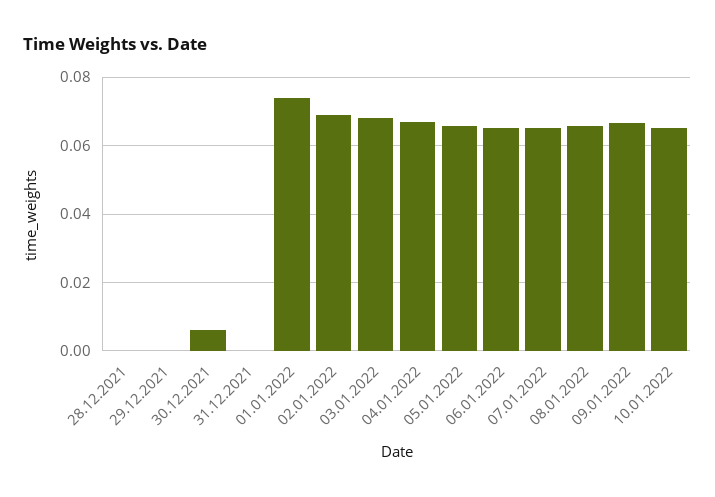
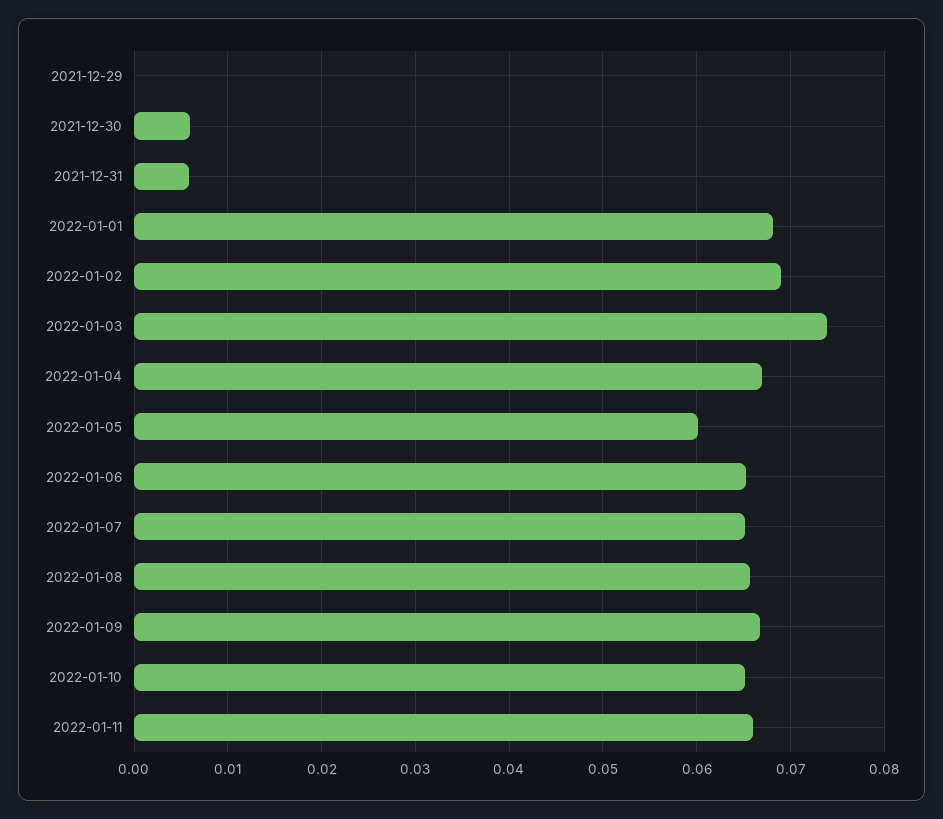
28.12.2021: 0 -> none
31.12.2021: 0 -> 0.006
01.01.2022: 0.074 -> 0.068
03.01.2022: 0.068 -> 0.074
05.01.2022: 0.066 -> 0.06
2022-01-11: none -> 0.066

